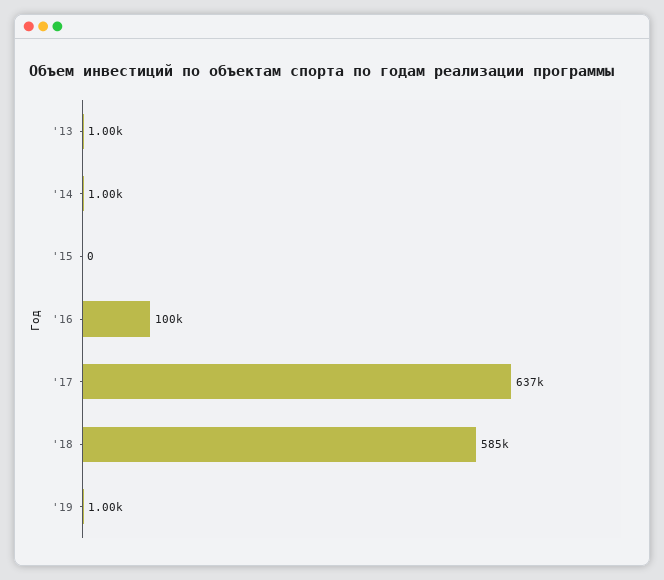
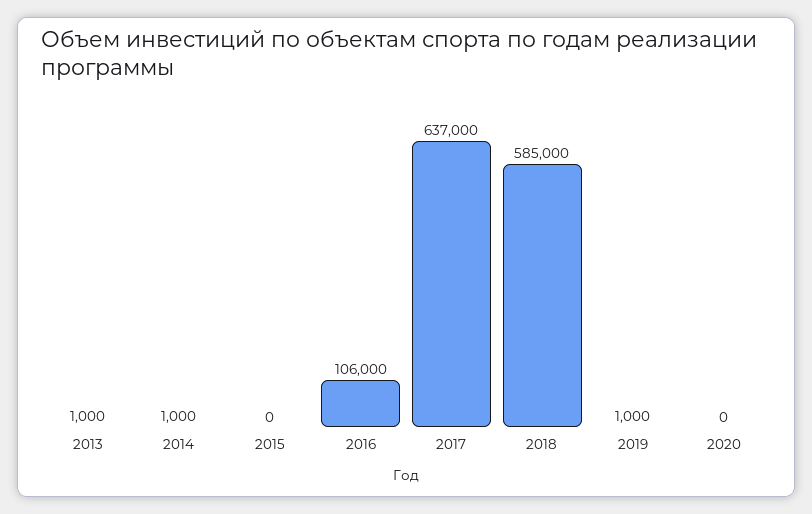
'16: 100000 -> 106000
2020: none -> 0

